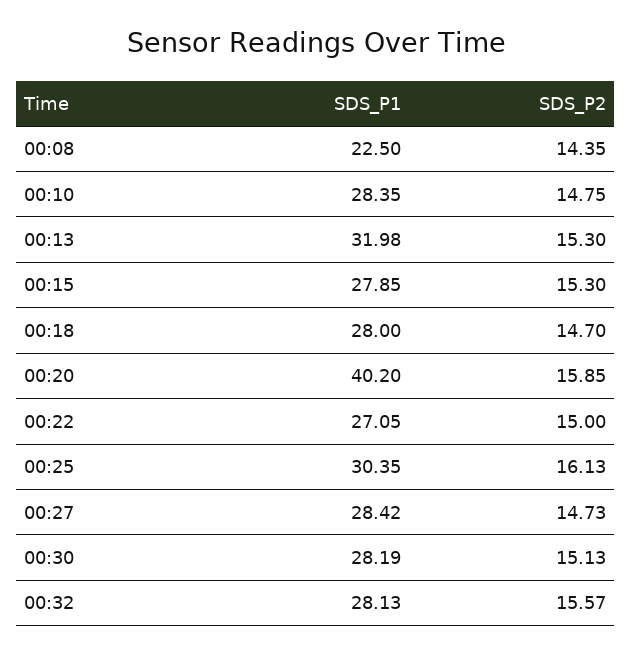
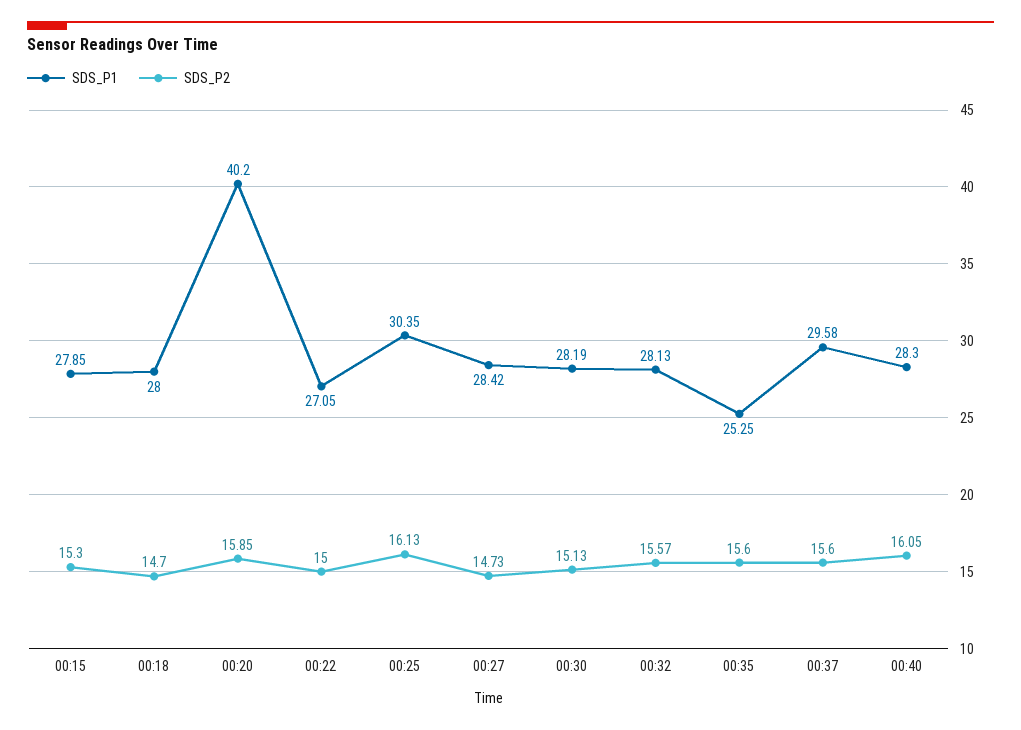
SDS_P1, 00:08: 22.5 -> none
SDS_P2, 00:08: 14.35 -> none
SDS_P1, 00:10: 28.35 -> none
SDS_P2, 00:10: 14.75 -> none
SDS_P1, 00:13: 31.98 -> none
SDS_P2, 00:13: 15.3 -> none
SDS_P1, 00:35: none -> 25.25
SDS_P2, 00:35: none -> 15.6
SDS_P1, 00:37: none -> 29.58
SDS_P2, 00:37: none -> 15.6
SDS_P1, 00:40: none -> 28.3
SDS_P2, 00:40: none -> 16.05

